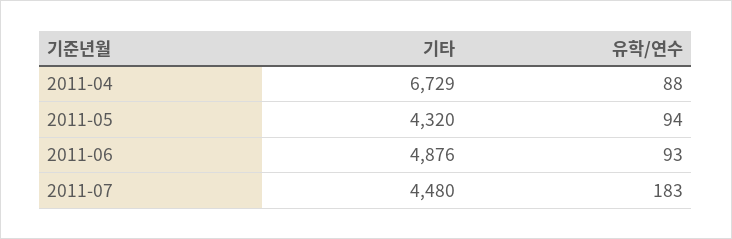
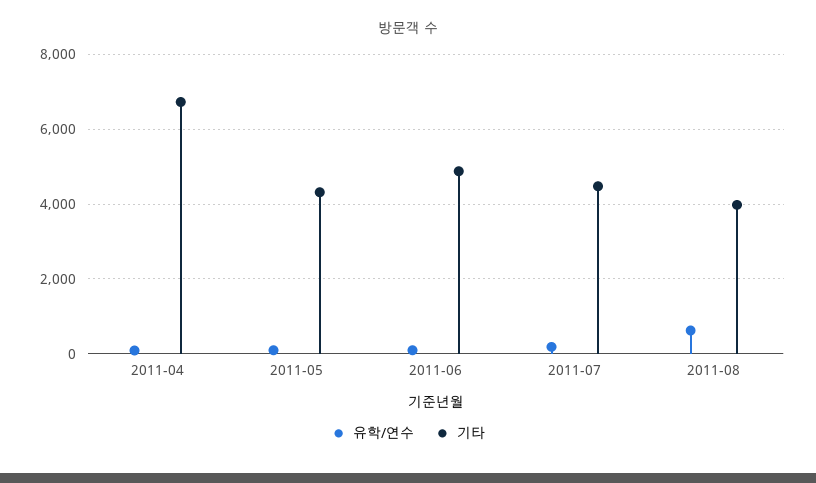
유학/연수, 2011-08: none -> 600
기타, 2011-08: none -> 4000

